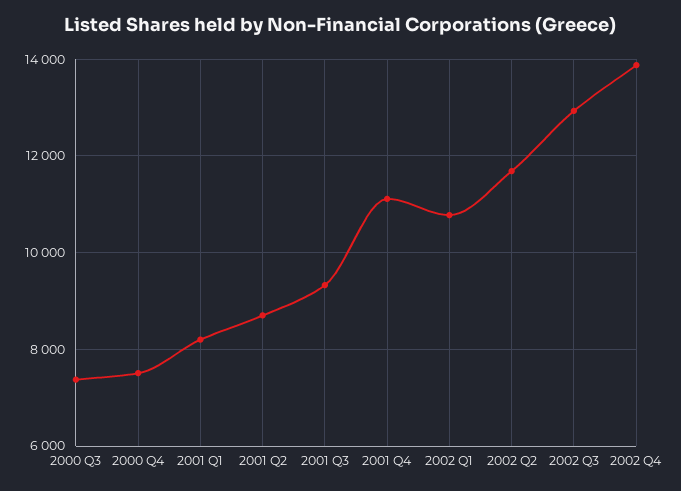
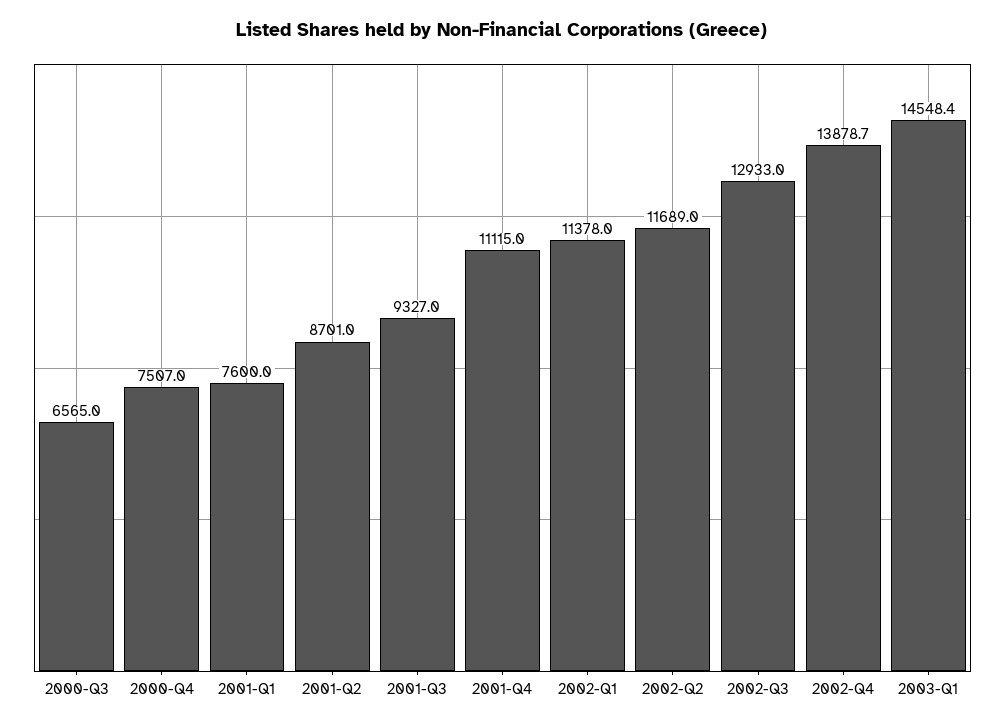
2000 Q3: 7400 -> 6565
2001 Q1: 8200 -> 7600
2002 Q1: 10800 -> 11378
2003-Q1: none -> 14548.4

